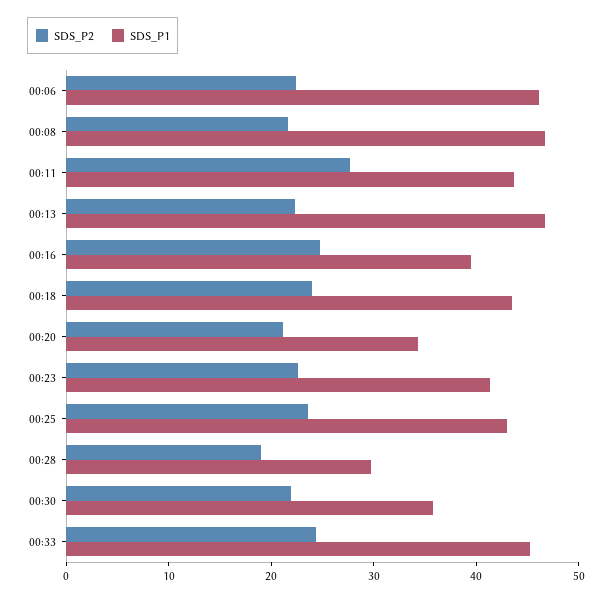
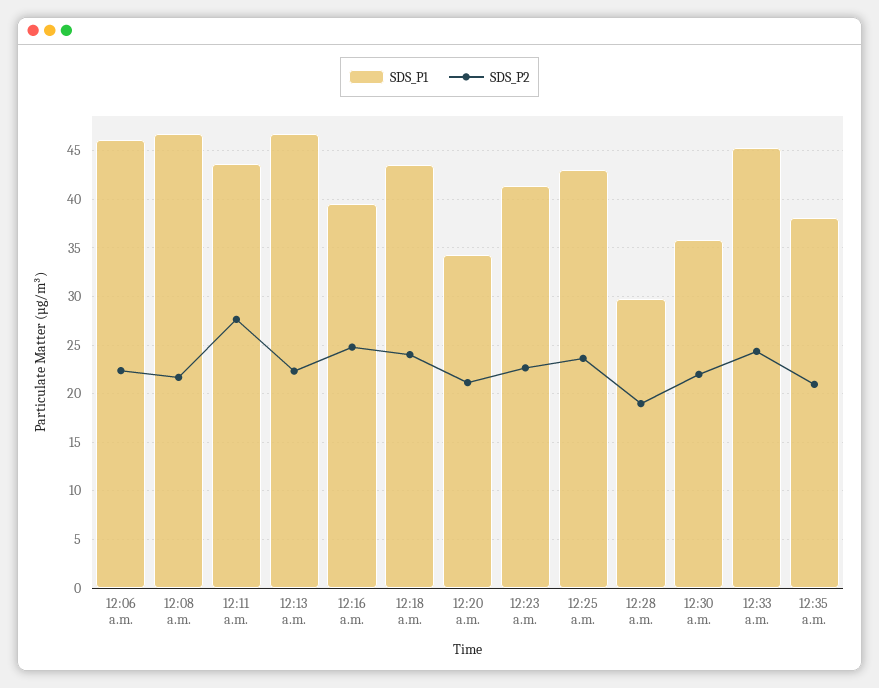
SDS_P1, 12:35 a.m.: none -> 38
SDS_P2, 12:35 a.m.: none -> 21

